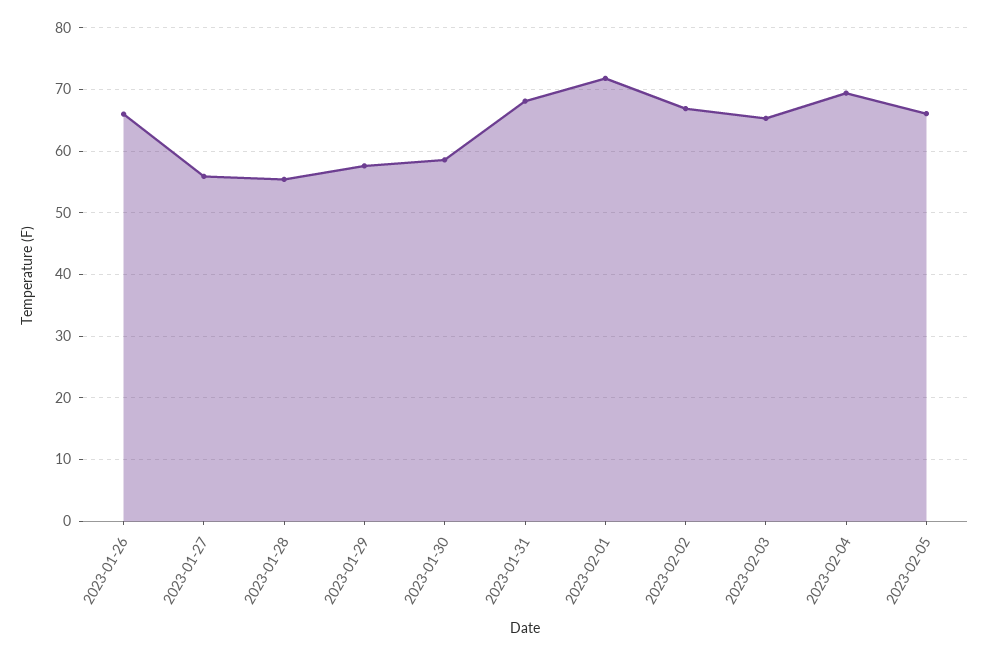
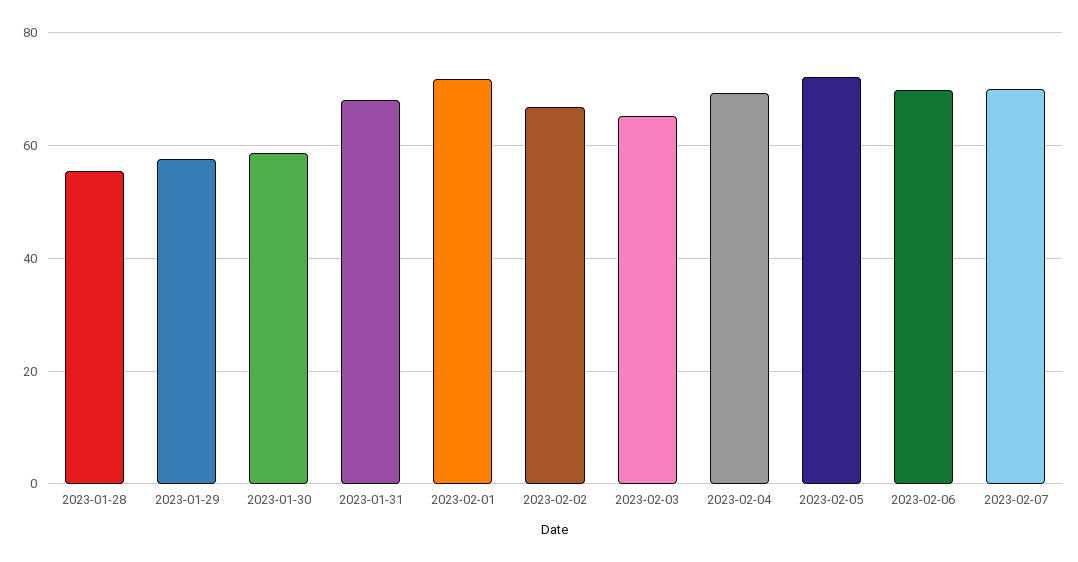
2023-01-26: 66 -> none
2023-01-27: 56 -> none
2023-02-05: 66 -> 72
2023-02-06: none -> 70
2023-02-07: none -> 70

